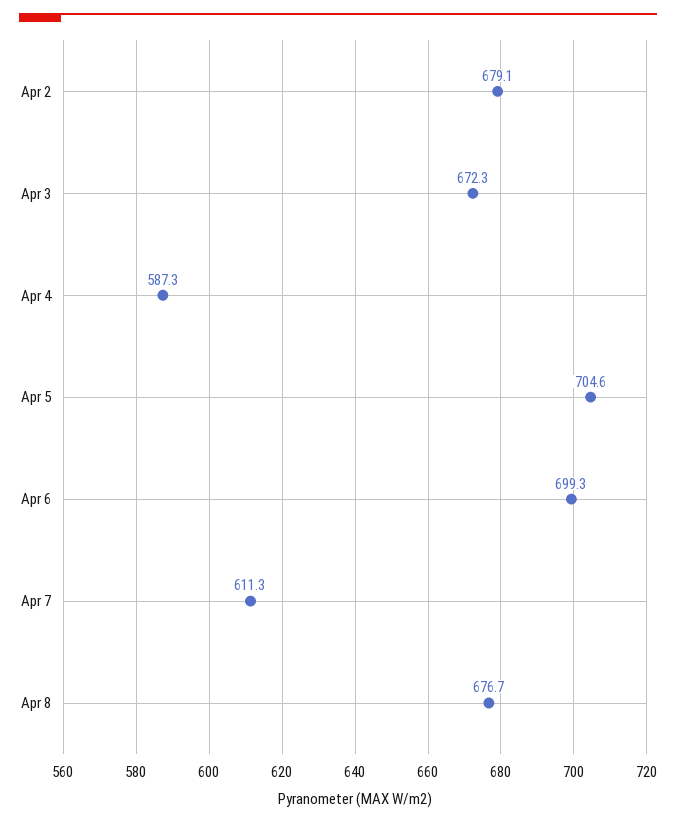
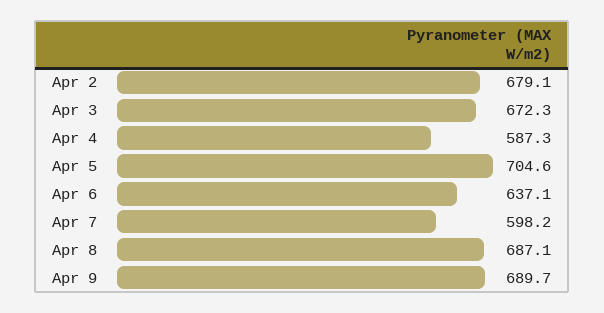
Apr 6: 699.3 -> 637.1
Apr 7: 611.3 -> 598.2
Apr 8: 676.7 -> 687.1
Apr 9: none -> 689.7

